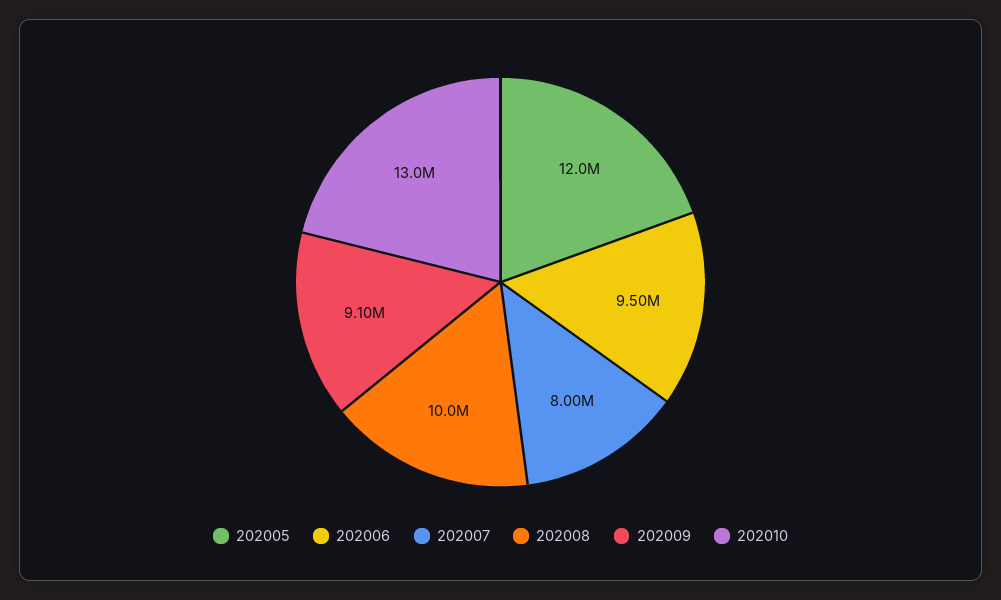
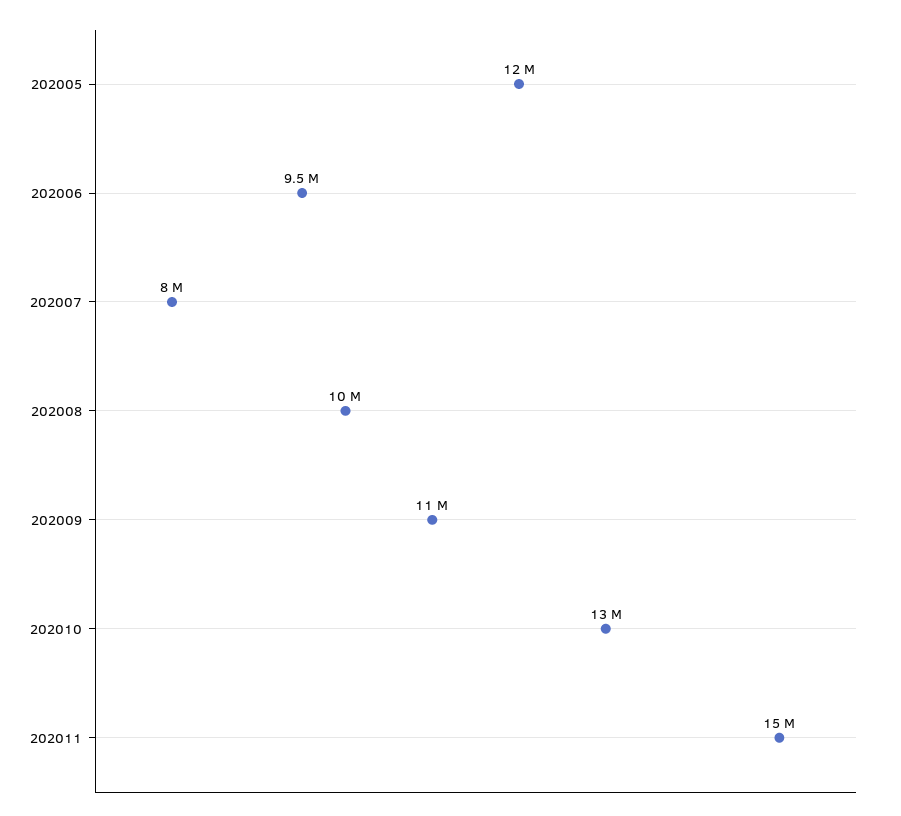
202009: 9100000 -> 11000000
202011: none -> 15000000

